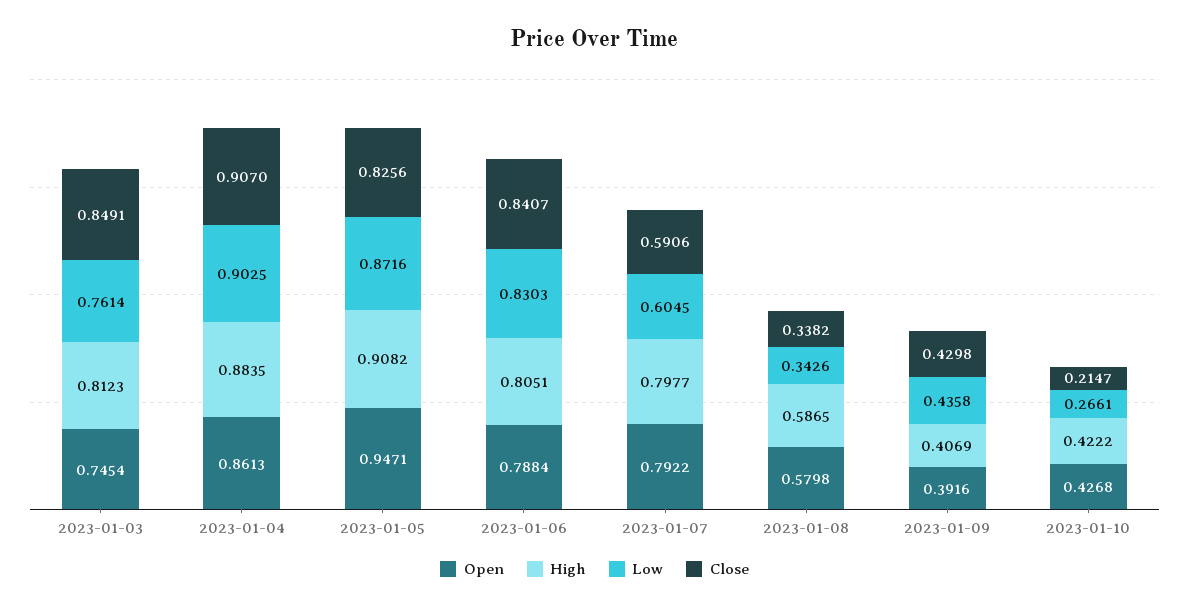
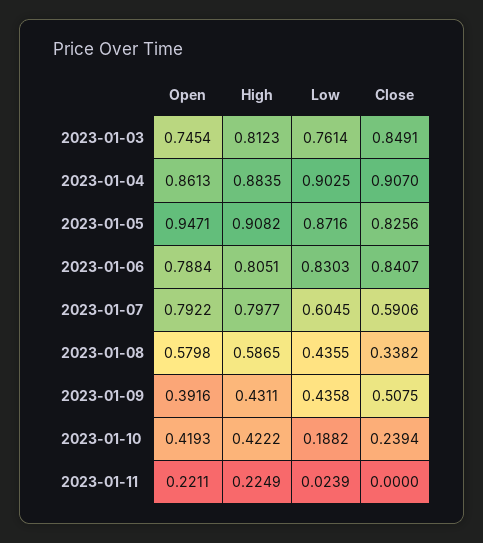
Low, 2023-01-08: 0.3426 -> 0.4355
High, 2023-01-09: 0.4069 -> 0.4311
Close, 2023-01-09: 0.4298 -> 0.5075
Open, 2023-01-10: 0.4268 -> 0.4193
Low, 2023-01-10: 0.2661 -> 0.1882
Close, 2023-01-10: 0.2147 -> 0.2394
Open, 2023-01-11: none -> 0.2211
High, 2023-01-11: none -> 0.2249
Low, 2023-01-11: none -> 0.0239
Close, 2023-01-11: none -> 0

